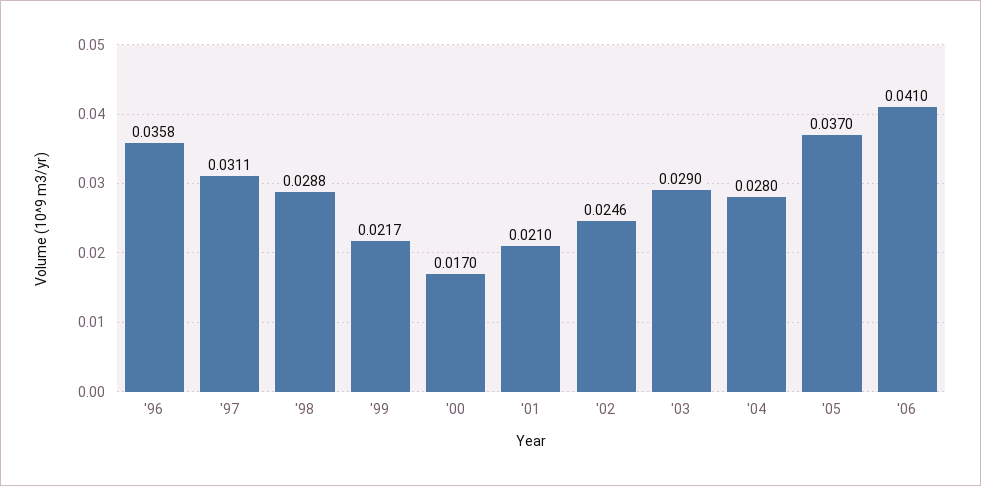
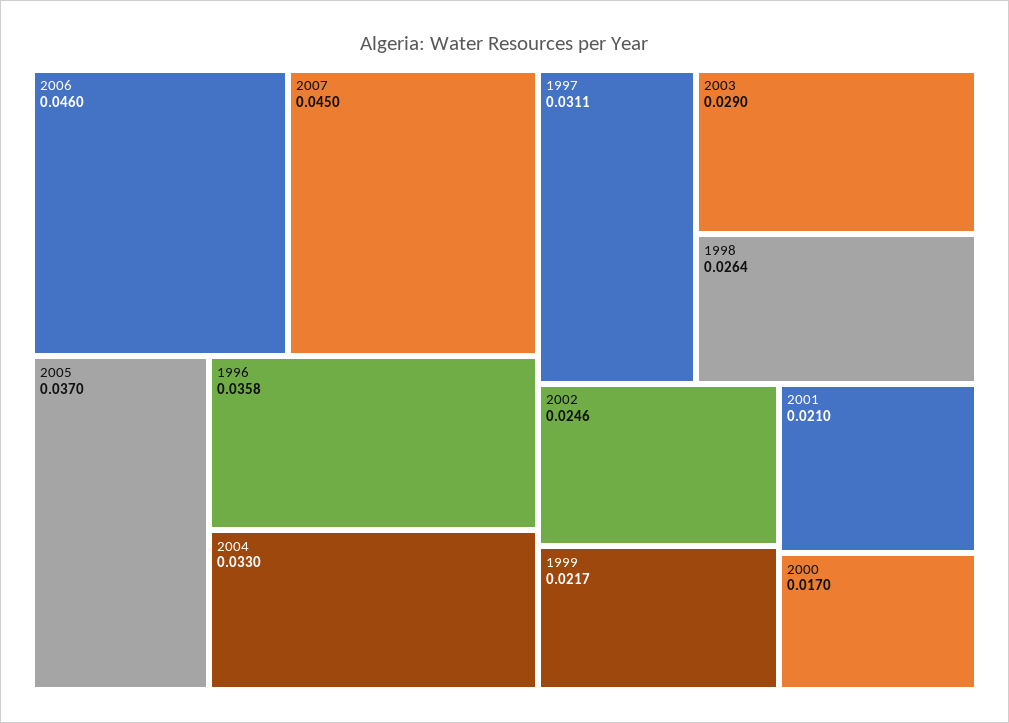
'98: 0.0288 -> 0.0264
'04: 0.028 -> 0.033
'06: 0.041 -> 0.046
2007: none -> 0.045

